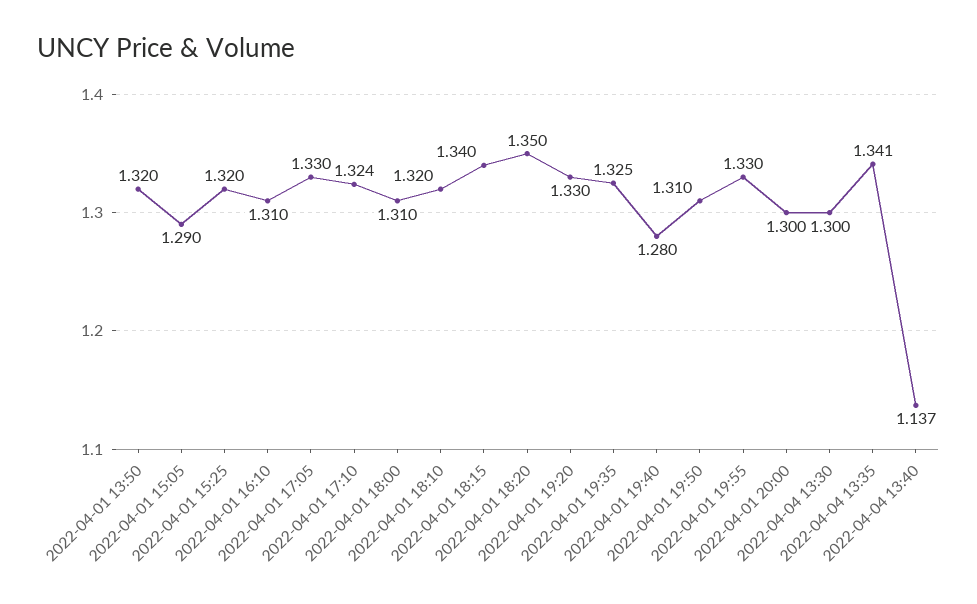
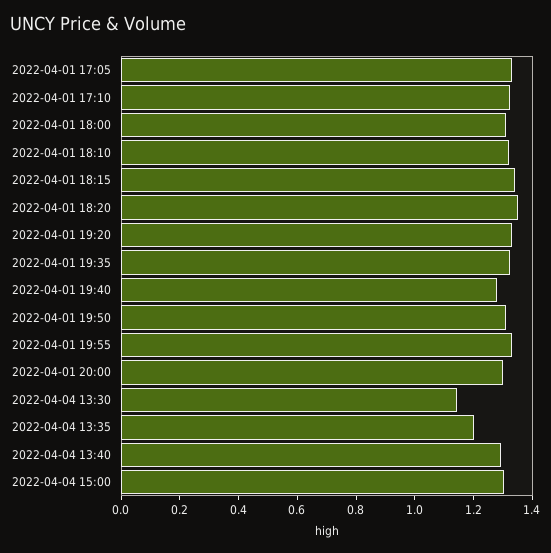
2022-04-01 13:50: 1.32 -> none
2022-04-01 15:05: 1.29 -> none
2022-04-01 15:25: 1.32 -> none
2022-04-01 16:10: 1.31 -> none
2022-04-04 13:30: 1.3 -> 1.15
2022-04-04 13:35: 1.341 -> 1.2
2022-04-04 13:40: 1.137 -> 1.3
2022-04-04 15:00: none -> 1.3

